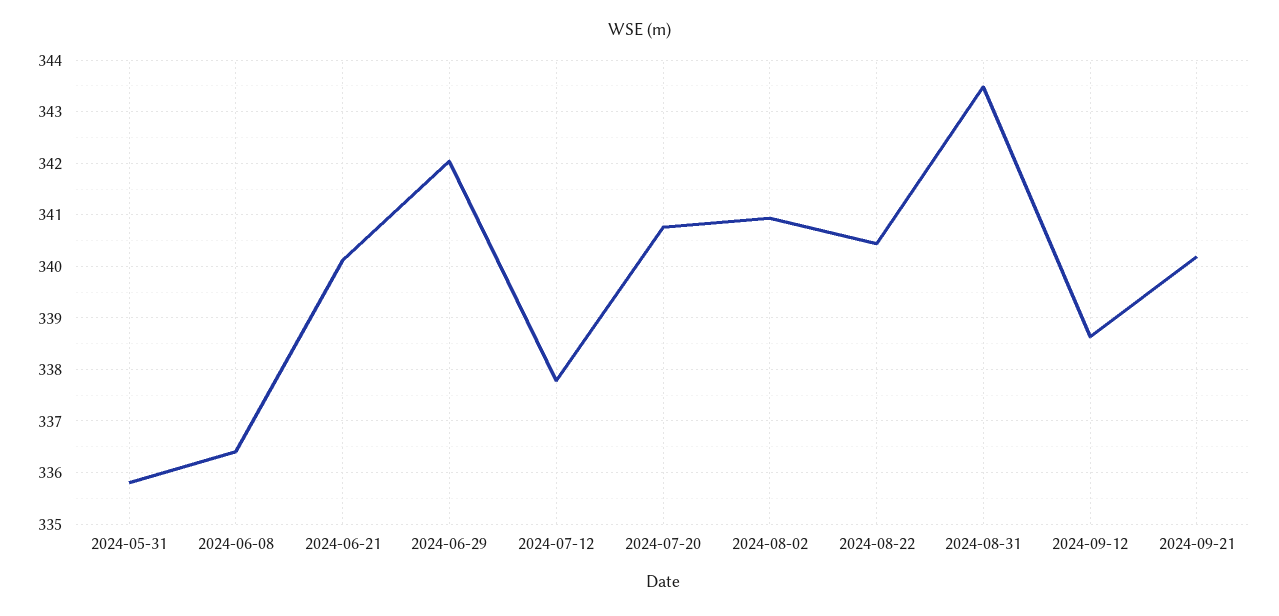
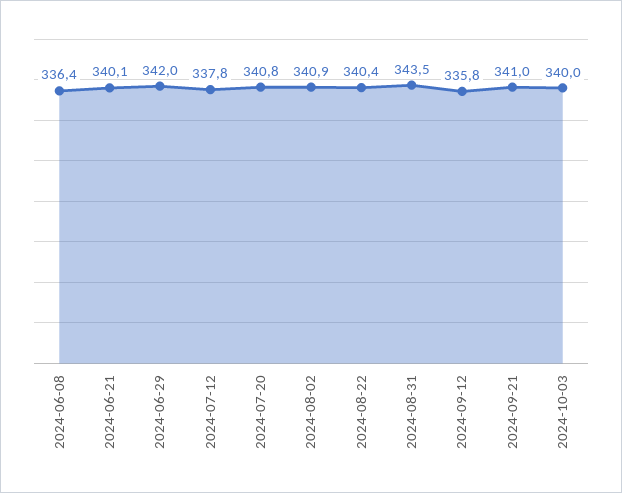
2024-05-31: 335.8 -> none
2024-09-12: 338.6 -> 335.8
2024-09-21: 340.2 -> 341
2024-10-03: none -> 340

